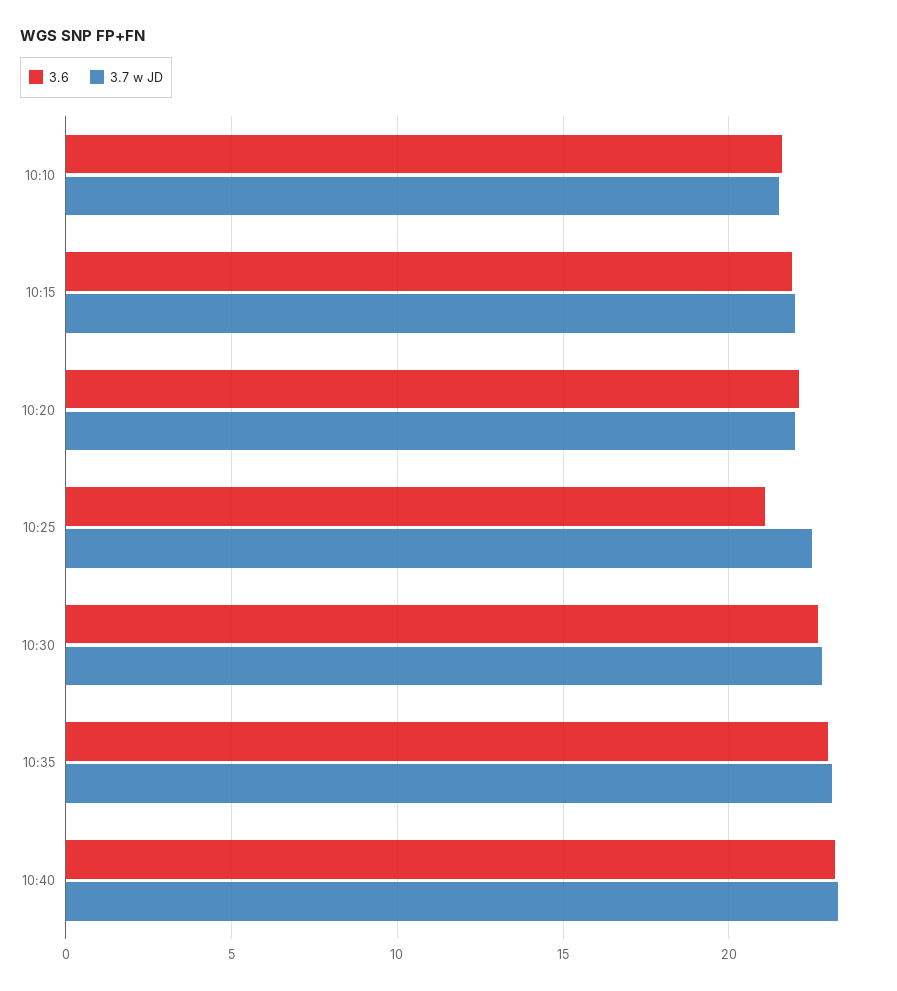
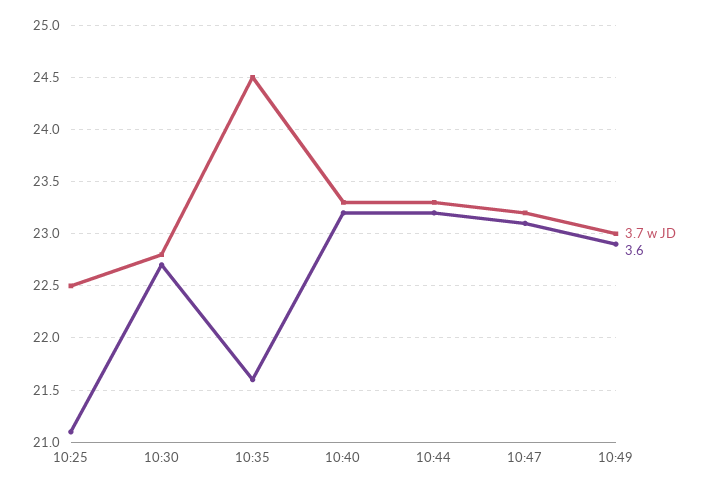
3.6, 10:10: 21.5 -> none
3.7 w JD, 10:10: 21.5 -> none
3.6, 10:15: 22 -> none
3.7 w JD, 10:15: 22 -> none
3.6, 10:20: 22 -> none
3.7 w JD, 10:20: 22 -> none
3.6, 10:35: 23 -> 21.6
3.7 w JD, 10:35: 23 -> 24.5
3.7 w JD, 10:44: none -> 23.3
3.6, 10:44: none -> 23.2
3.7 w JD, 10:47: none -> 23.2
3.6, 10:47: none -> 23.1
3.7 w JD, 10:49: none -> 23
3.6, 10:49: none -> 22.9

